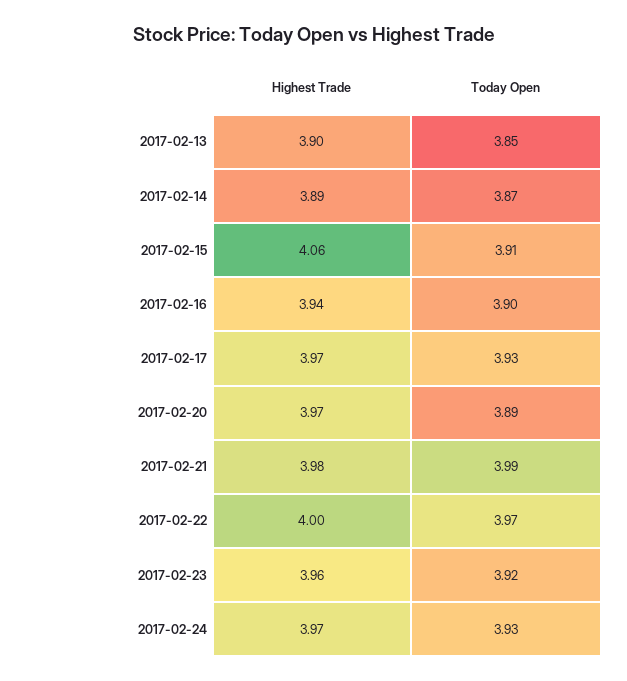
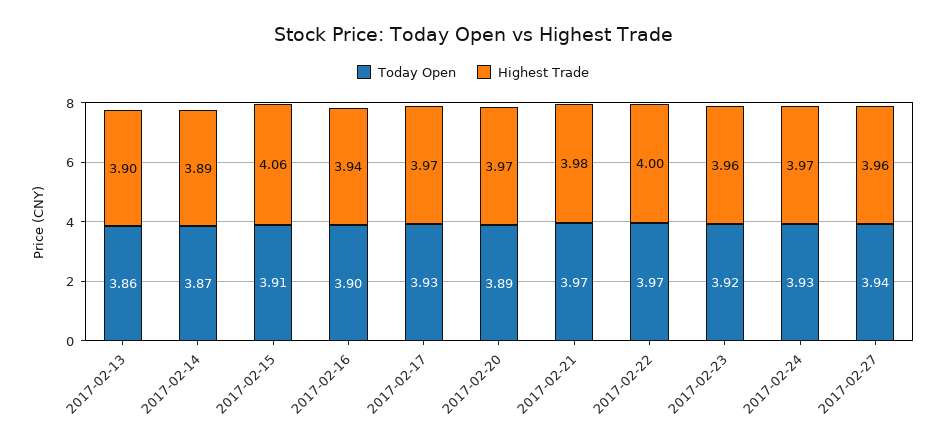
Today Open, 2017-02-13: 3.85 -> 3.86
Today Open, 2017-02-21: 3.99 -> 3.97
Today Open, 2017-02-27: none -> 3.94
Highest Trade, 2017-02-27: none -> 3.96

